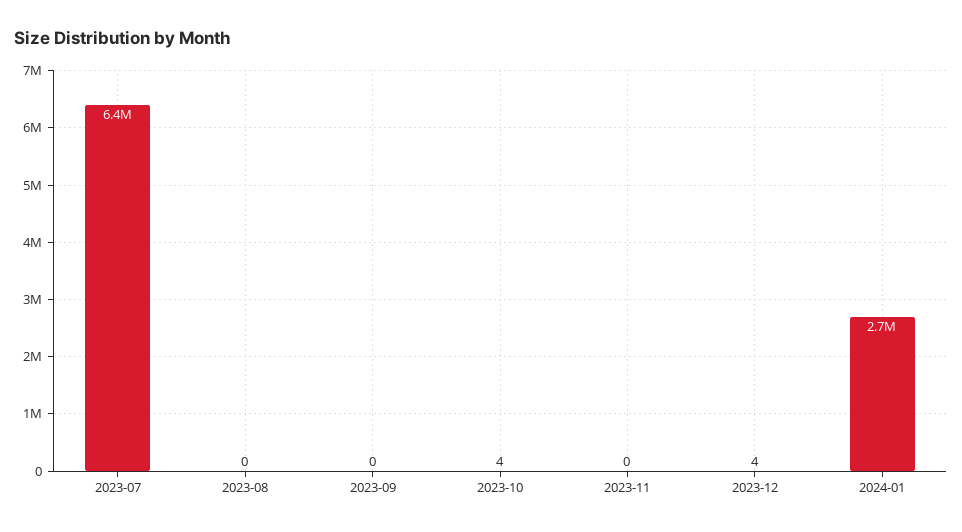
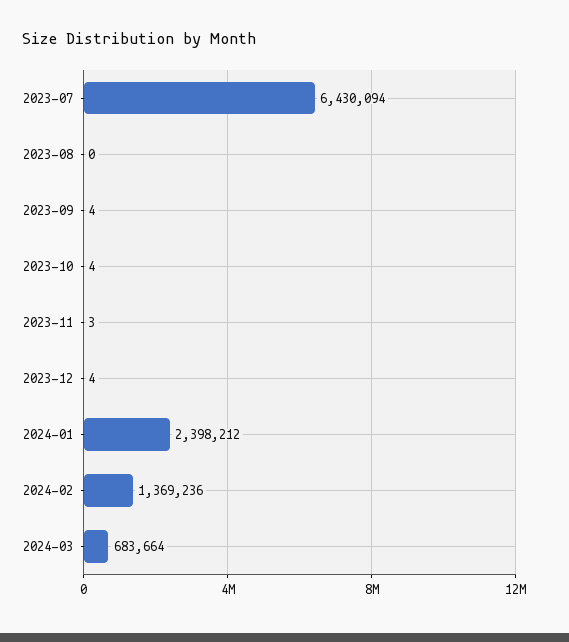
2023-09: 0 -> 4
2023-11: 0 -> 3
2024-01: 2700000 -> 2398212
2024-02: none -> 1369236
2024-03: none -> 683664

